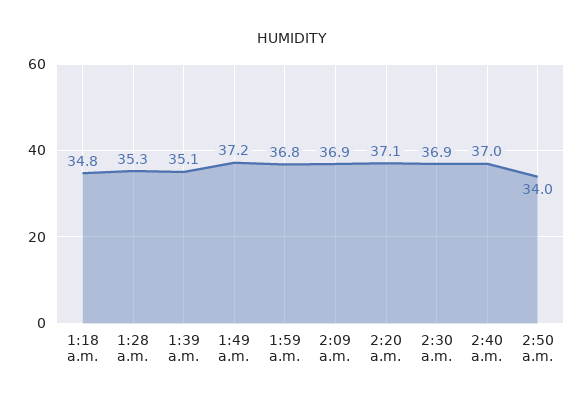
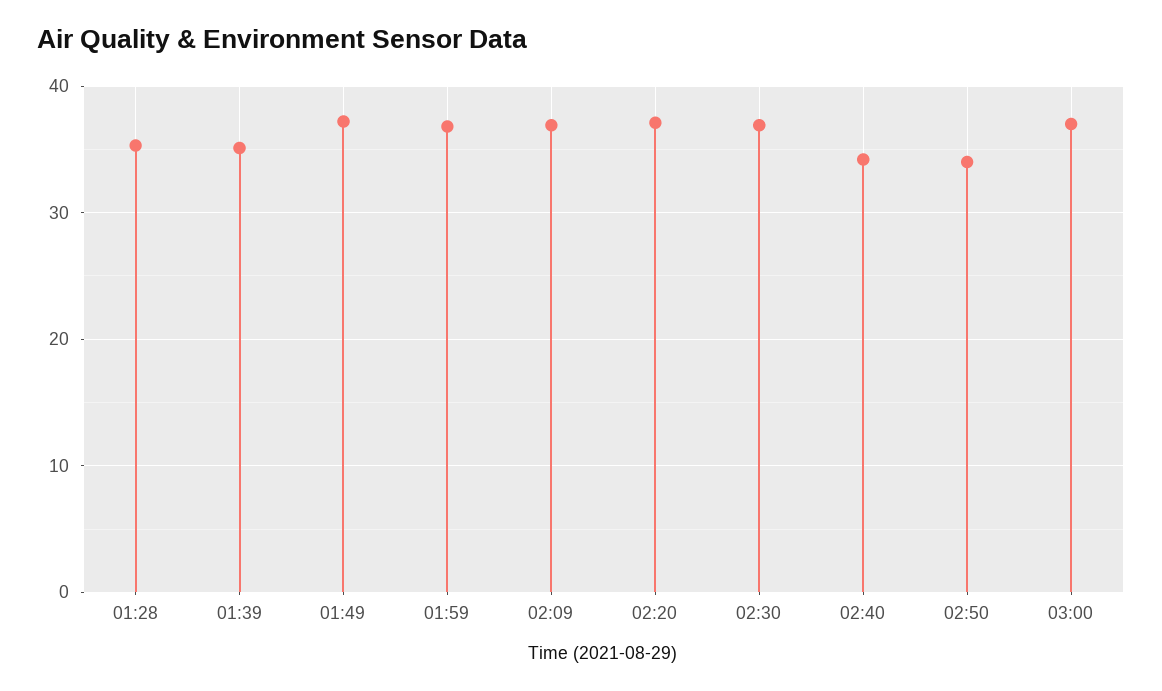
1:18 a.m.: 34.8 -> none
2:40 a.m.: 37 -> 34
03:00: none -> 37

